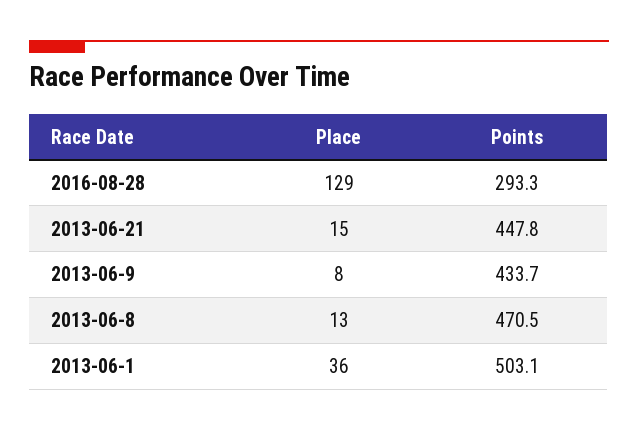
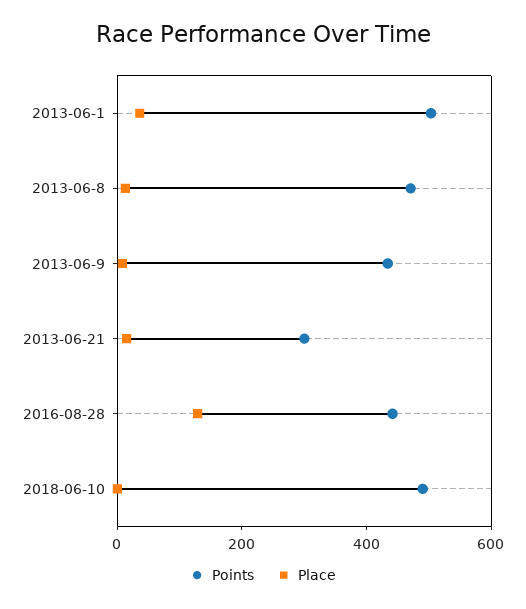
Points, 2016-08-28: 293.3 -> 450
Points, 2013-06-21: 447.8 -> 300
Points, 2018-06-10: none -> 500
Place, 2018-06-10: none -> 0

